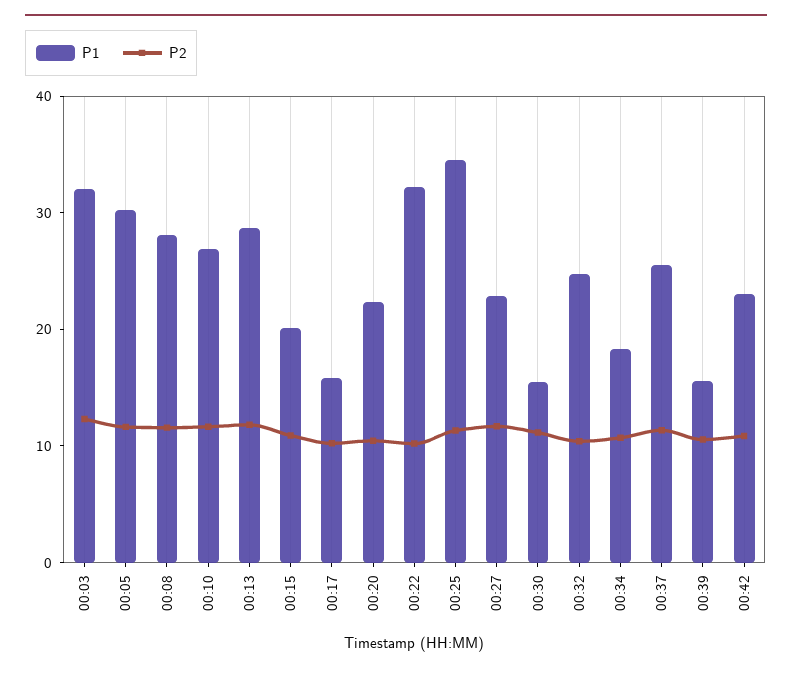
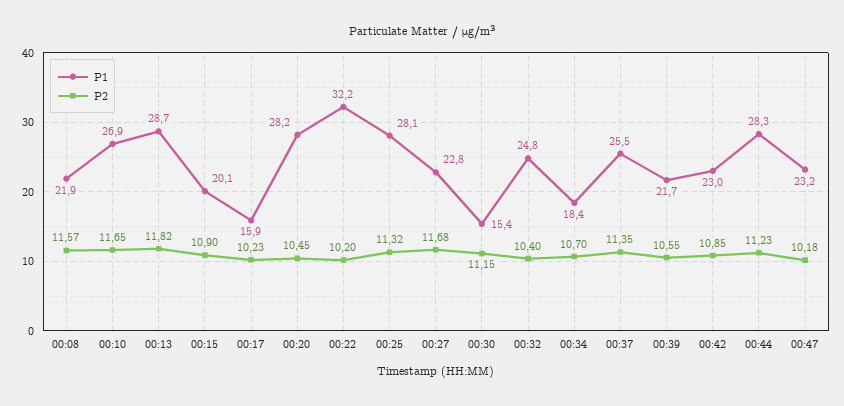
P1, 00:03: 32 -> none
P2, 00:03: 12 -> none
P1, 00:05: 30 -> none
P2, 00:05: 12 -> none
P1, 00:08: 28 -> 21.9
P1, 00:20: 22 -> 28.2
P1, 00:25: 34 -> 28.1
P1, 00:39: 16 -> 21.7
P1, 00:44: none -> 28.3
P2, 00:44: none -> 11.23
P1, 00:47: none -> 23.2
P2, 00:47: none -> 10.18

